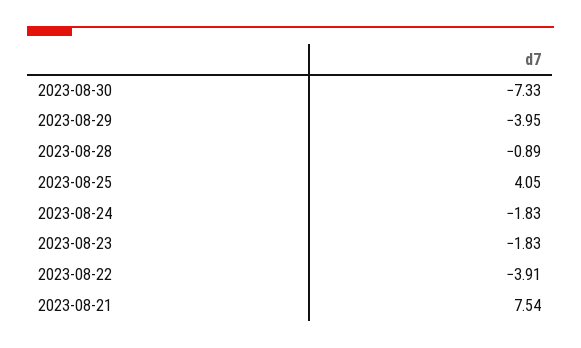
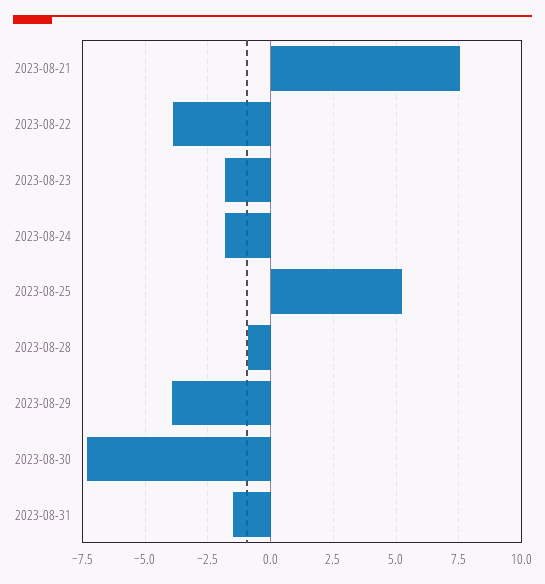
2023-08-25: 4.05 -> 5.25
2023-08-31: none -> -1.5

